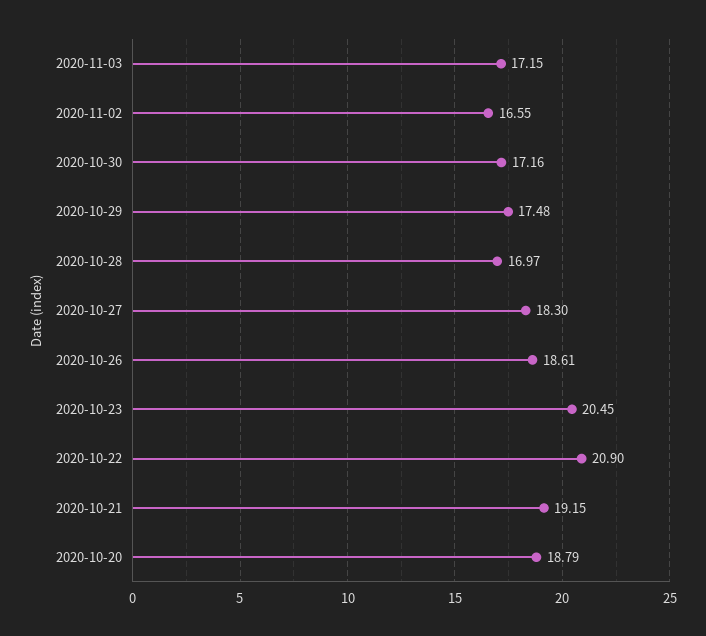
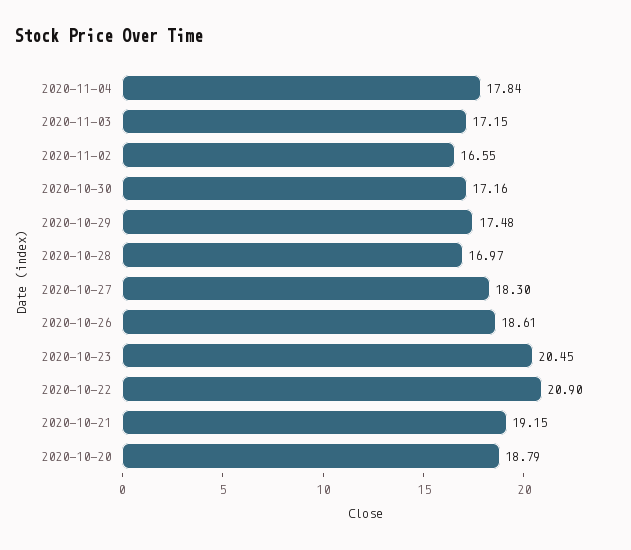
2020-11-04: none -> 17.84

